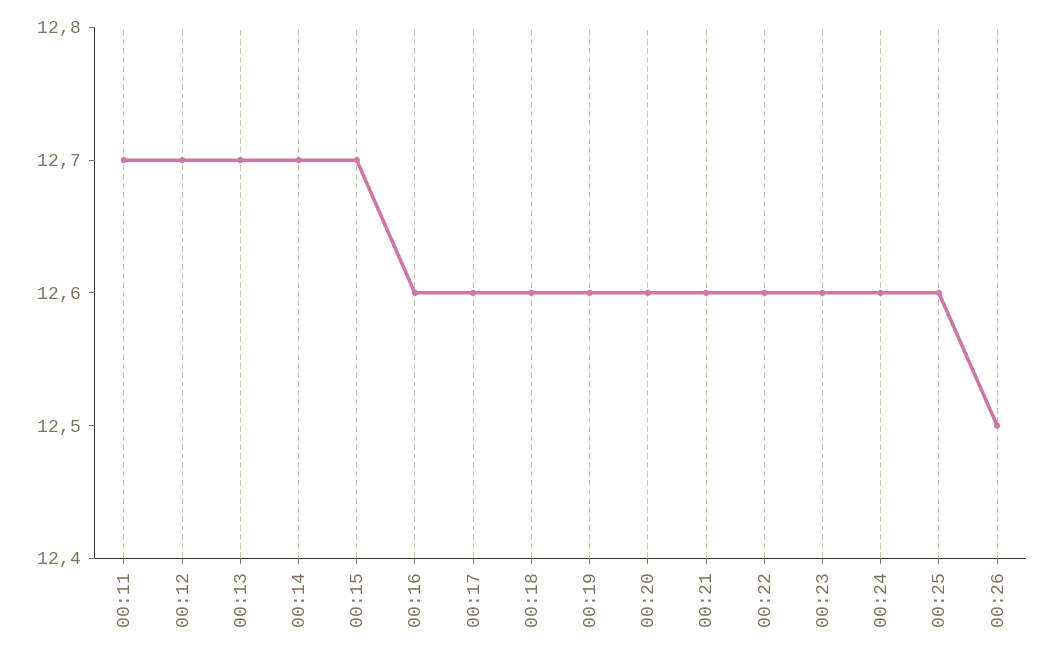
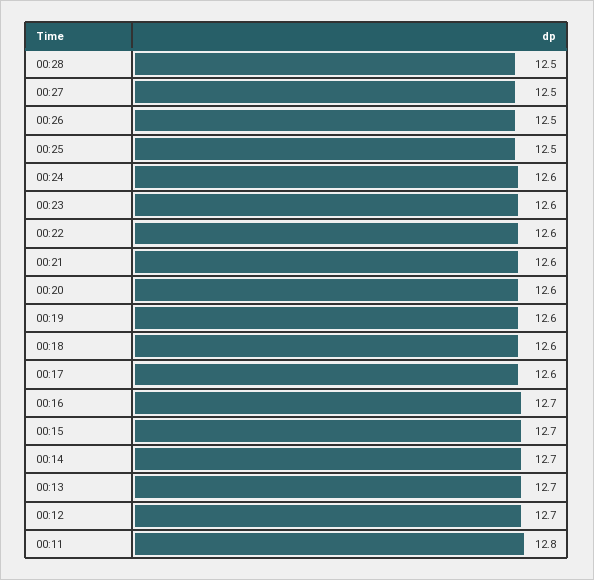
00:11: 12.7 -> 12.8
00:16: 12.6 -> 12.7
00:25: 12.6 -> 12.5
00:28: none -> 12.5
00:27: none -> 12.5

